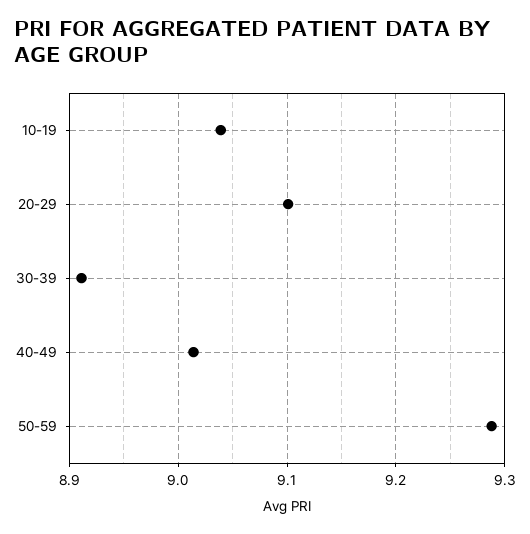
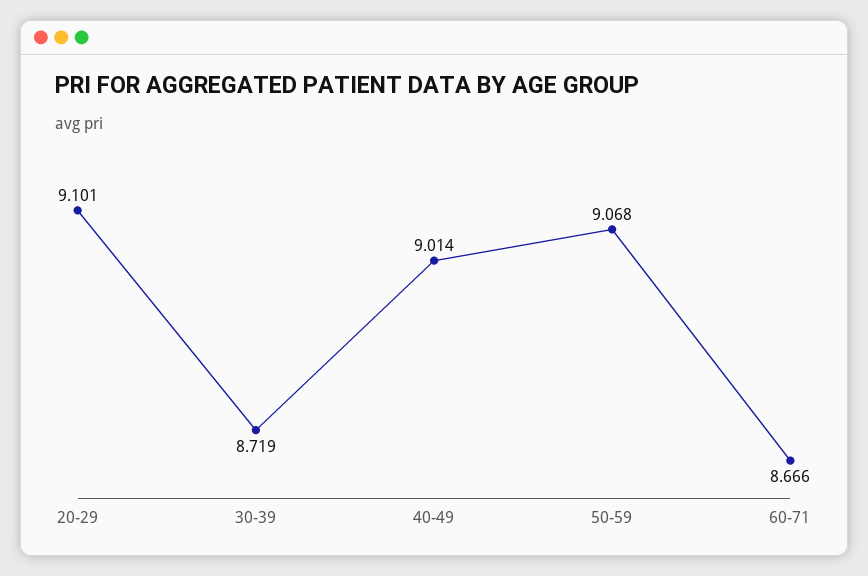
10-19: 9.04 -> none
30-39: 8.91 -> 8.719
50-59: 9.29 -> 9.068
60-71: none -> 8.666

